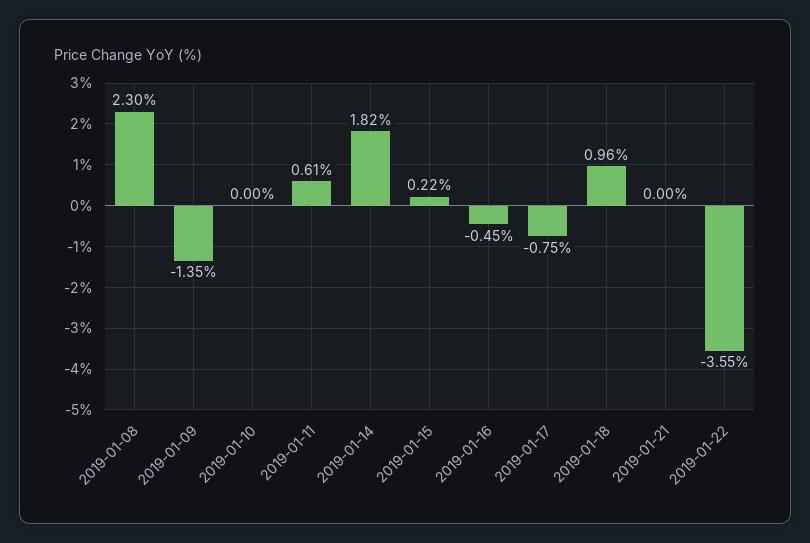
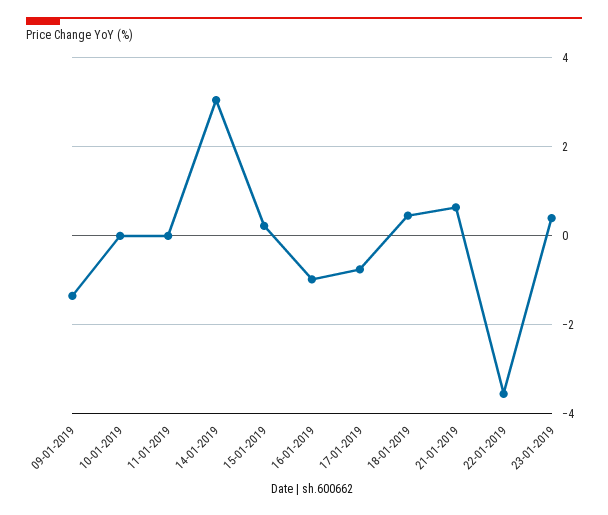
2019-01-08: 2.3 -> none
2019-01-11: 0.61 -> 0
2019-01-14: 1.82 -> 3
2019-01-16: -0.45 -> -1
2019-01-18: 0.96 -> 0.4
2019-01-21: 0 -> 0.6
23-01-2019: none -> 0.4

